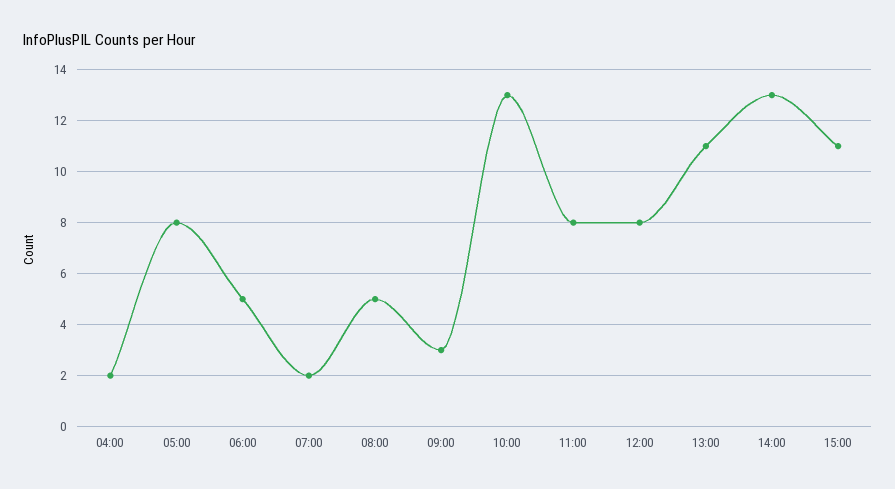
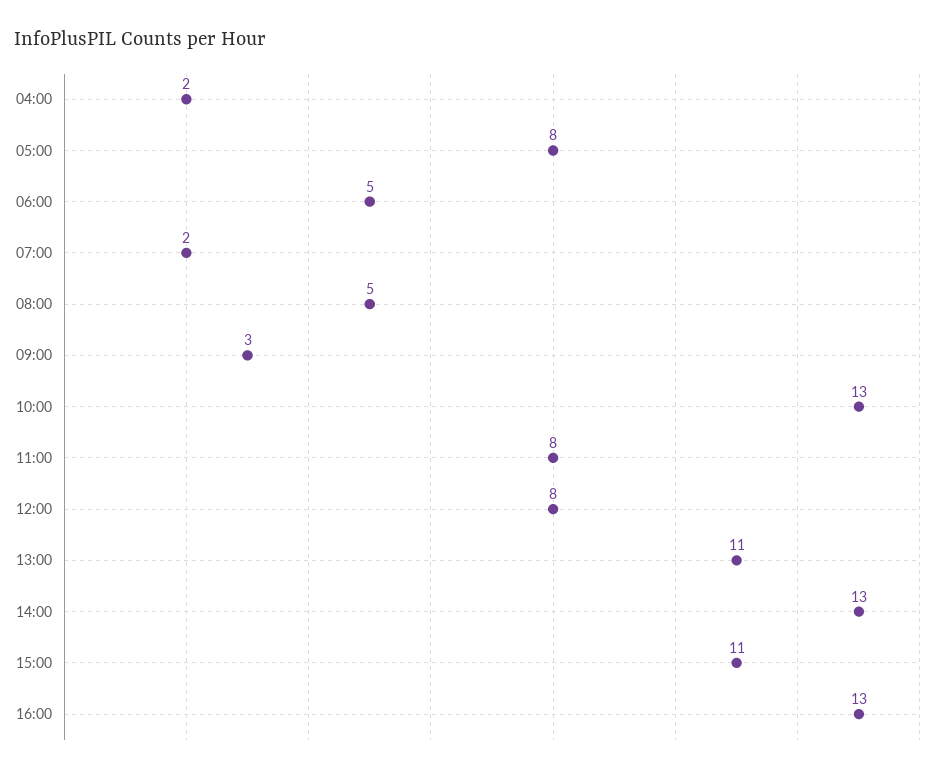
16:00: none -> 13

